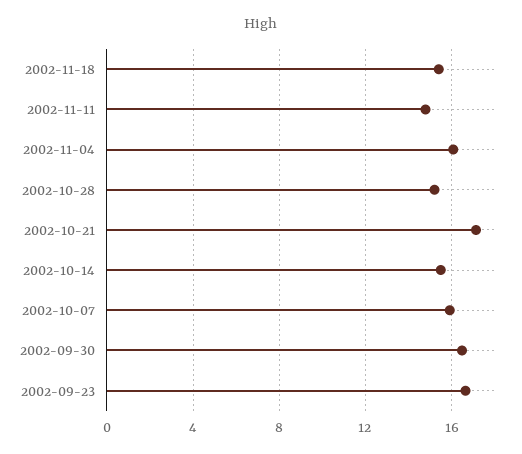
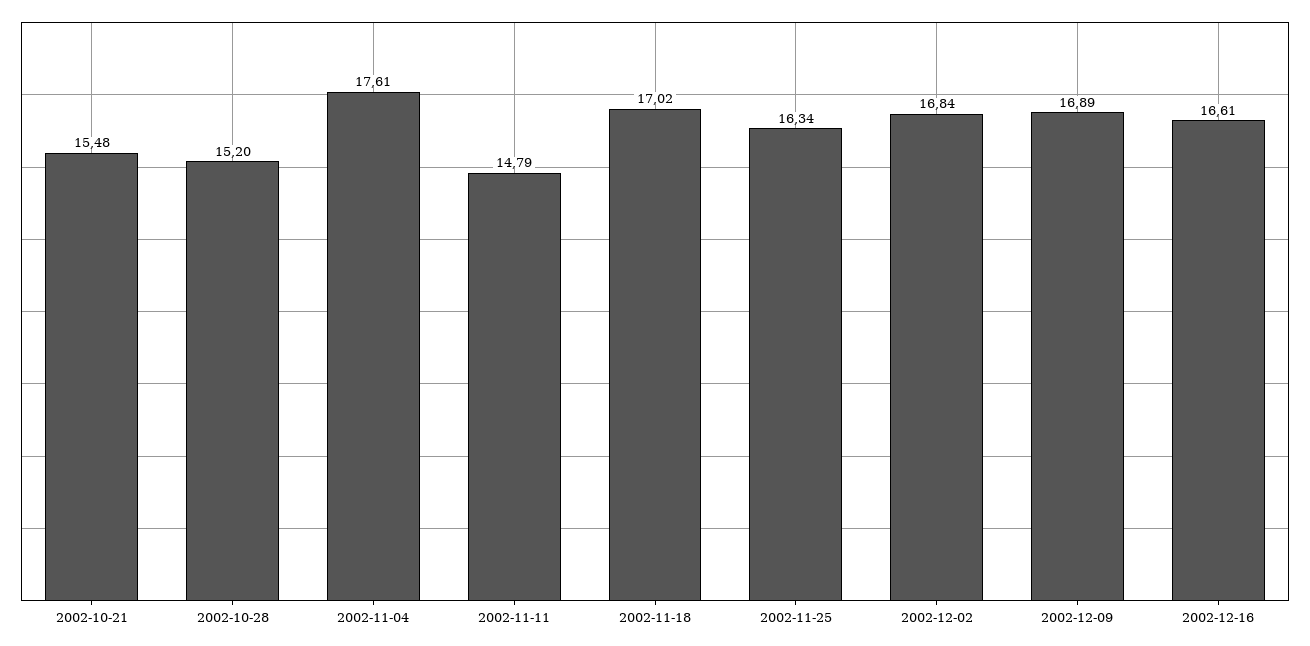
2002-11-18: 15.5 -> 17.02
2002-11-04: 16 -> 17.61
2002-10-21: 17 -> 15.48
2002-10-14: 15.5 -> none
2002-10-07: 16 -> none
2002-09-30: 16.5 -> none
2002-09-23: 16.5 -> none
2002-11-25: none -> 16.34
2002-12-02: none -> 16.84
2002-12-09: none -> 16.89
2002-12-16: none -> 16.61

